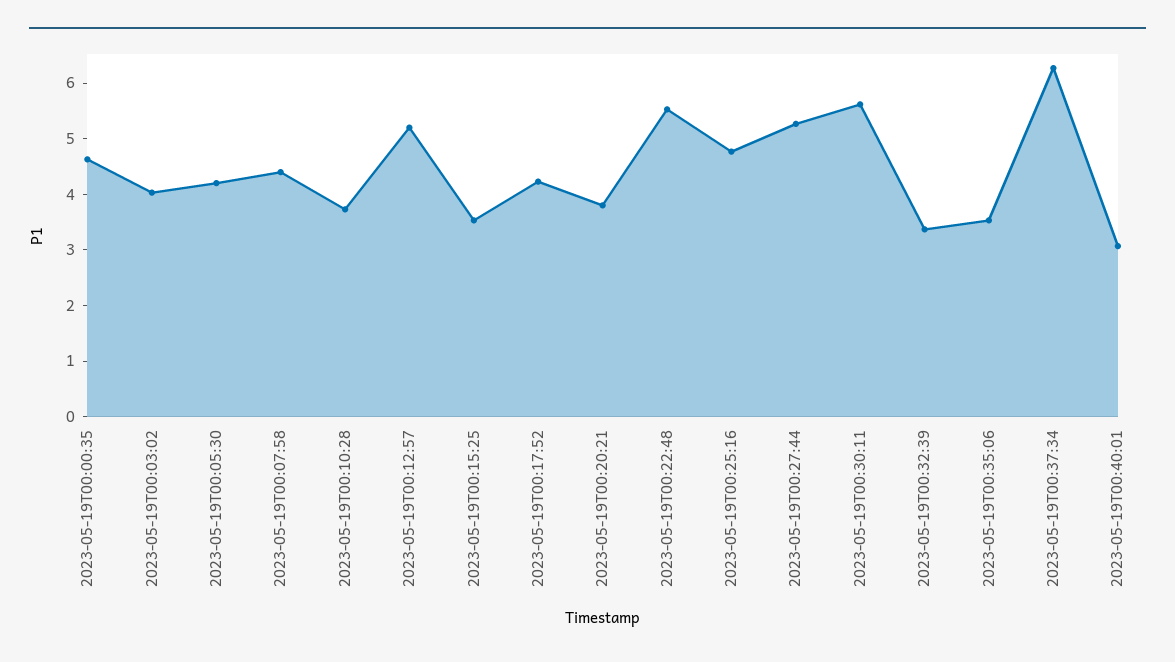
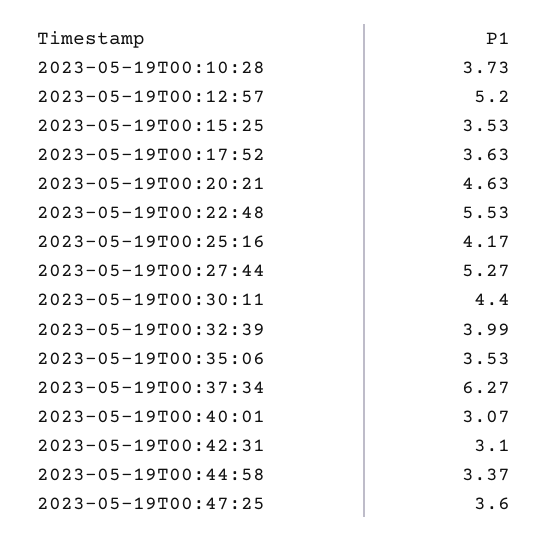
2023-05-19T00:00:35: 4.6 -> none
2023-05-19T00:03:02: 4 -> none
2023-05-19T00:05:30: 4.2 -> none
2023-05-19T00:07:58: 4.4 -> none
2023-05-19T00:17:52: 4.2 -> 3.63
2023-05-19T00:20:21: 3.8 -> 4.63
2023-05-19T00:25:16: 4.8 -> 4.17
2023-05-19T00:30:11: 5.6 -> 4.4
2023-05-19T00:32:39: 3.4 -> 3.99
2023-05-19T00:42:31: none -> 3.1
2023-05-19T00:44:58: none -> 3.37
2023-05-19T00:47:25: none -> 3.6

